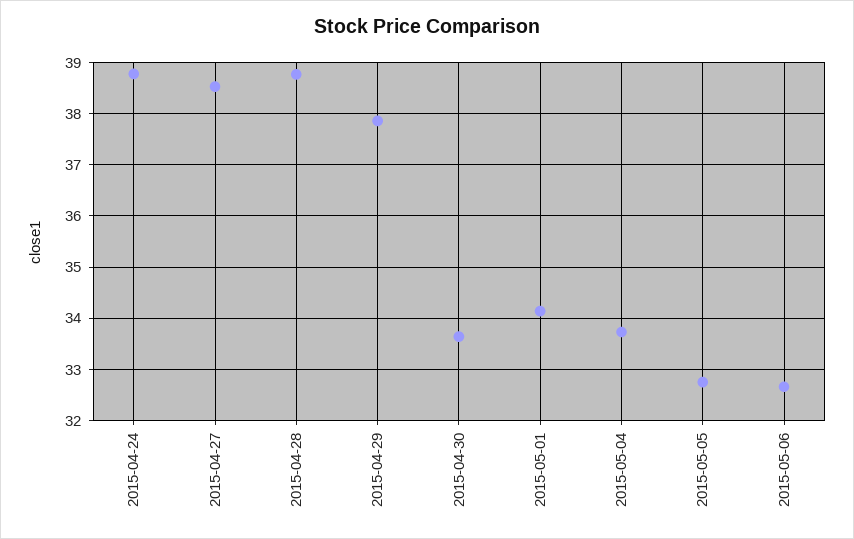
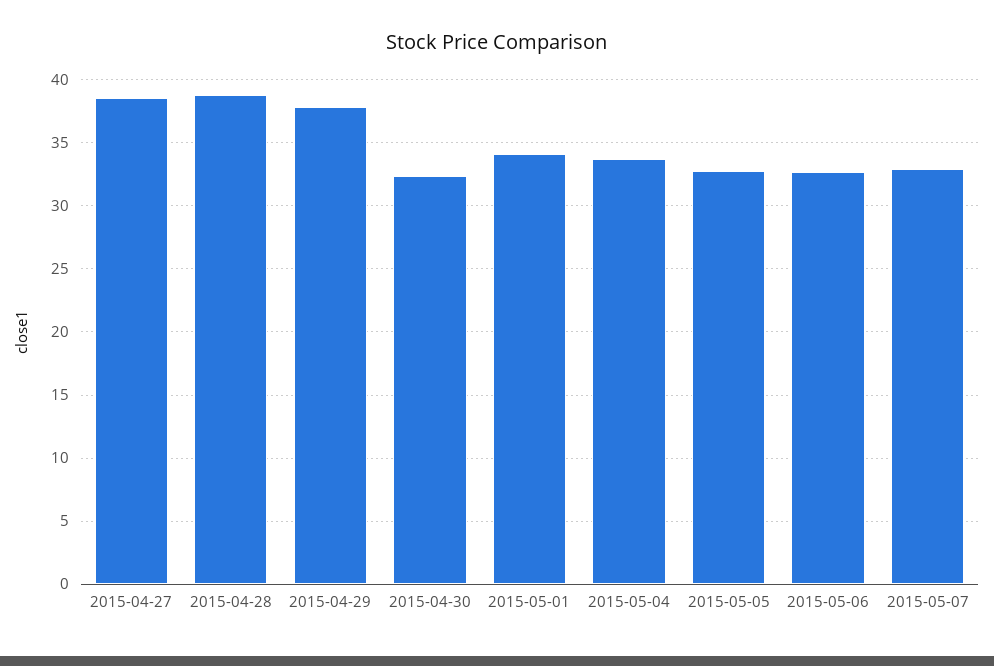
2015-04-24: 38.8 -> none
2015-04-30: 33.6 -> 32.5
2015-05-07: none -> 33

